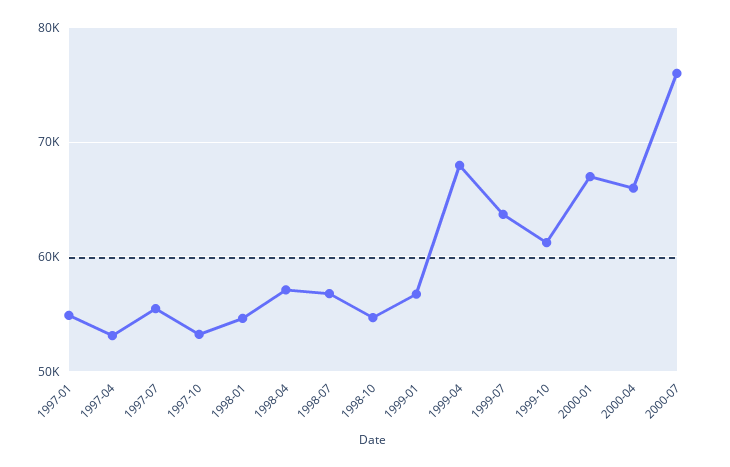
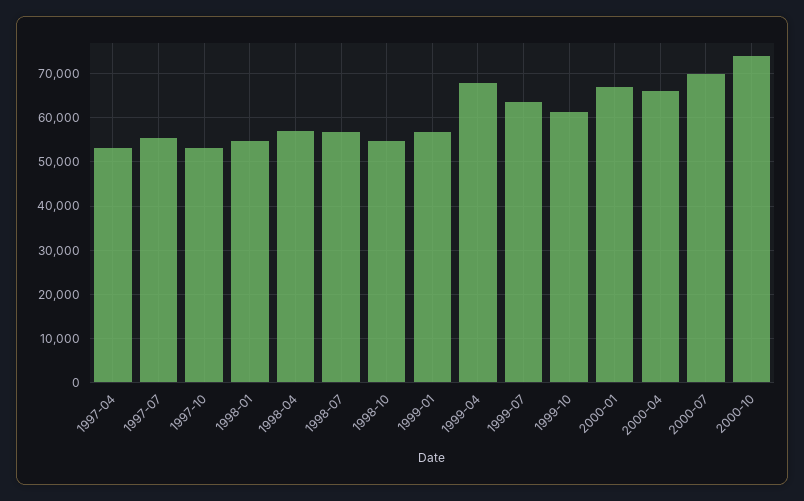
1997-01: 55000 -> none
2000-07: 76000 -> 70000
2000-10: none -> 74000

